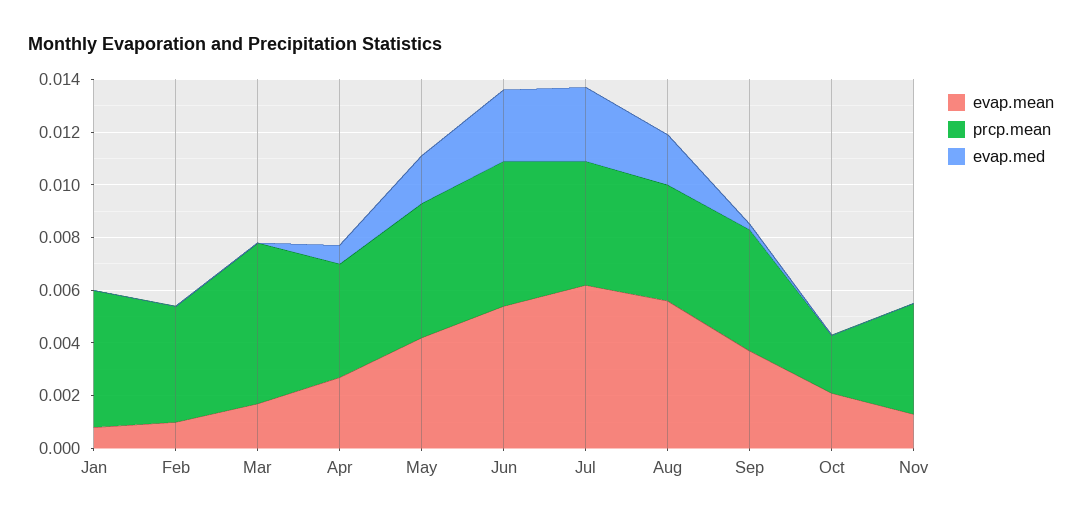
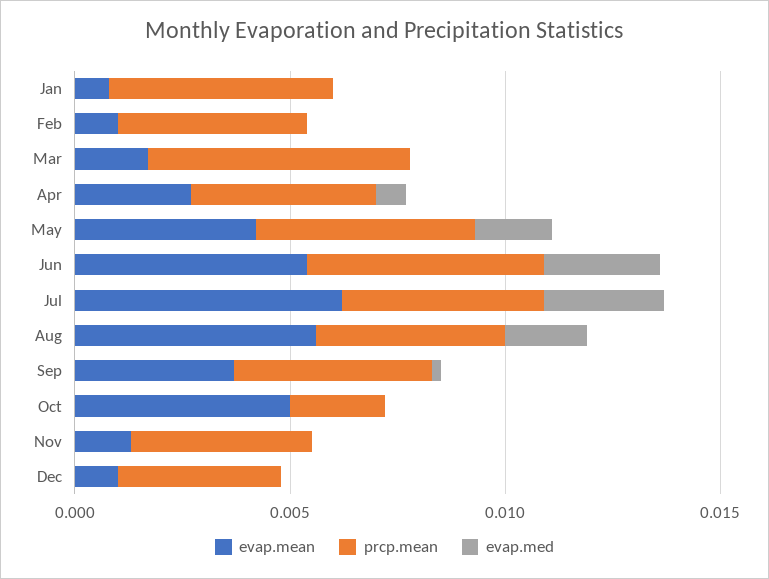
evap.mean, Oct: 0.002 -> 0.005
evap.mean, Dec: none -> 0.001
prcp.mean, Dec: none -> 0.004
evap.med, Dec: none -> 0

